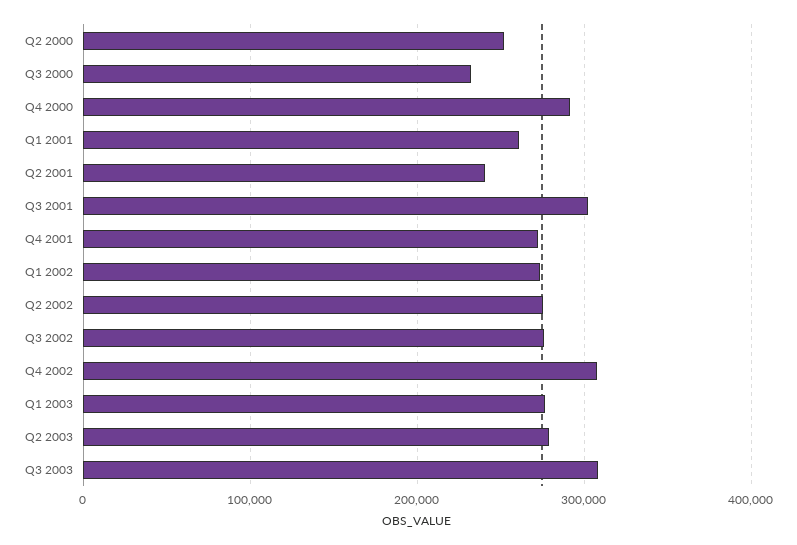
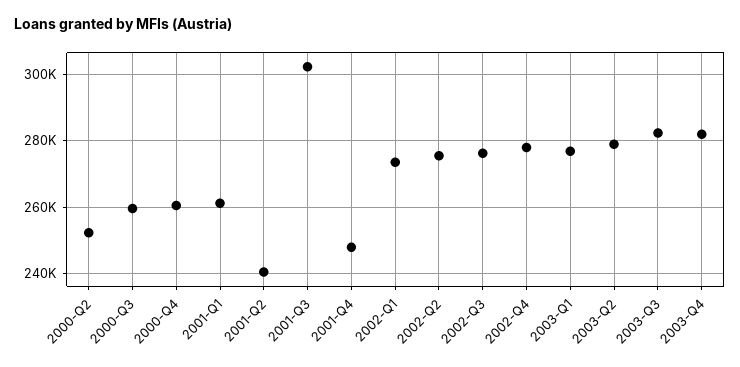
Q3 2000: 230000 -> 260000
Q4 2000: 290000 -> 260000
Q4 2001: 270000 -> 248000
Q4 2002: 310000 -> 278000
Q3 2003: 310000 -> 282000
2003-Q4: none -> 282000

